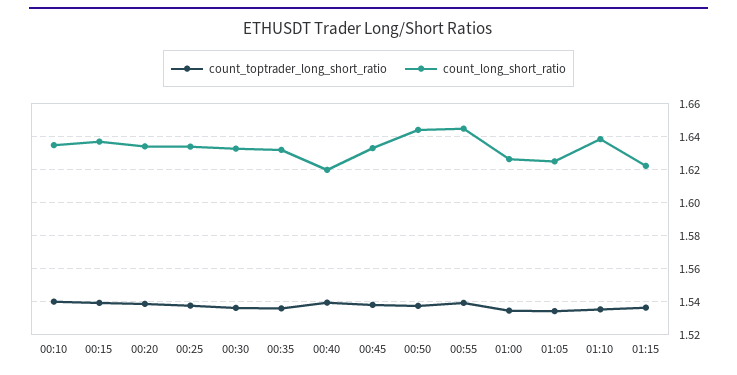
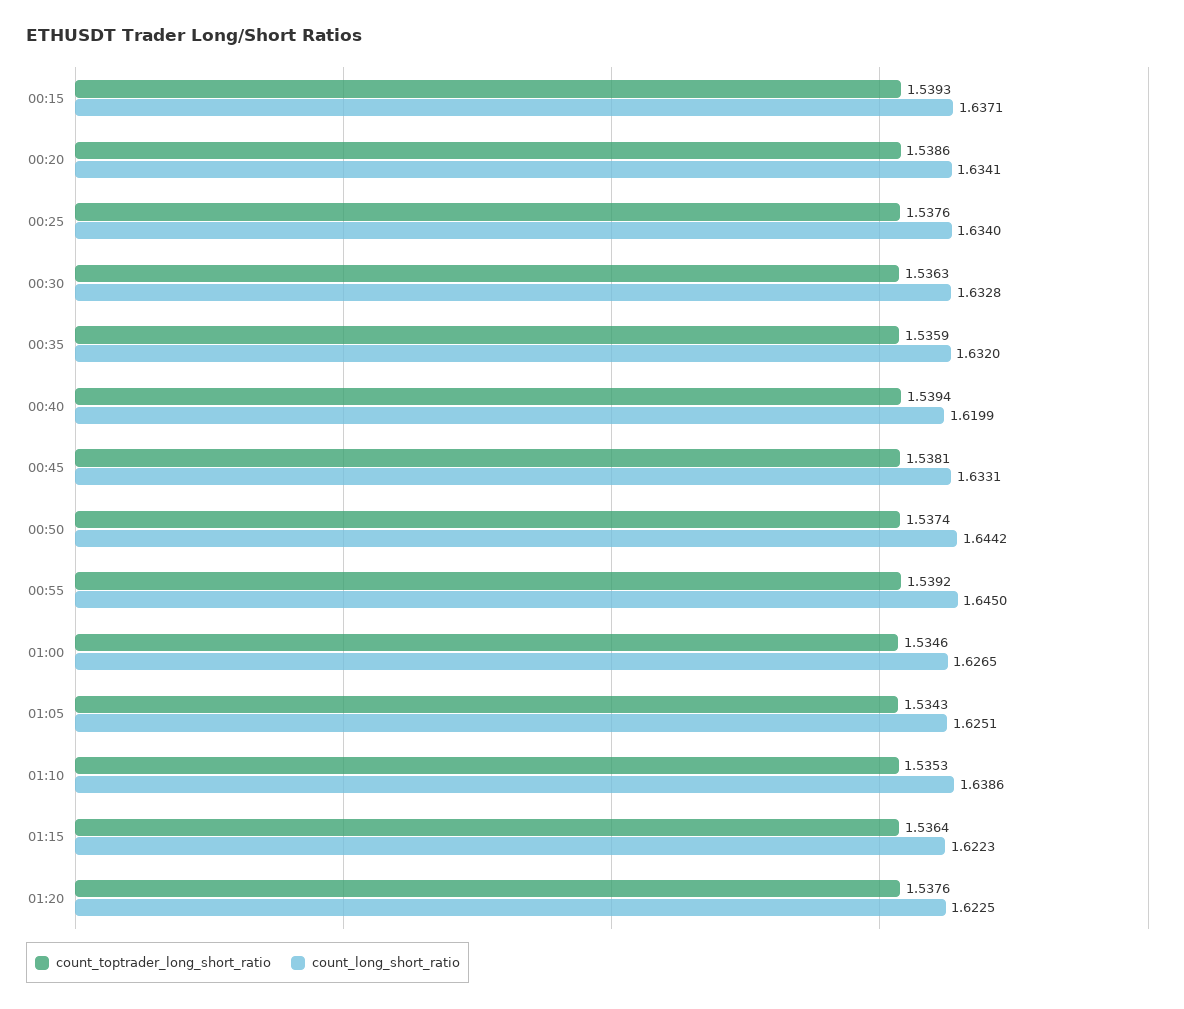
count_toptrader_long_short_ratio, 00:10: 1.54 -> none
count_long_short_ratio, 00:10: 1.635 -> none
count_toptrader_long_short_ratio, 01:20: none -> 1.5376
count_long_short_ratio, 01:20: none -> 1.6225

